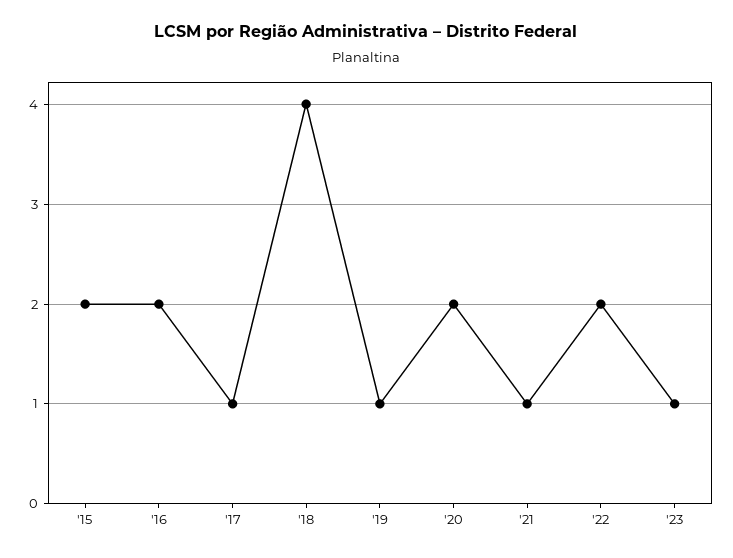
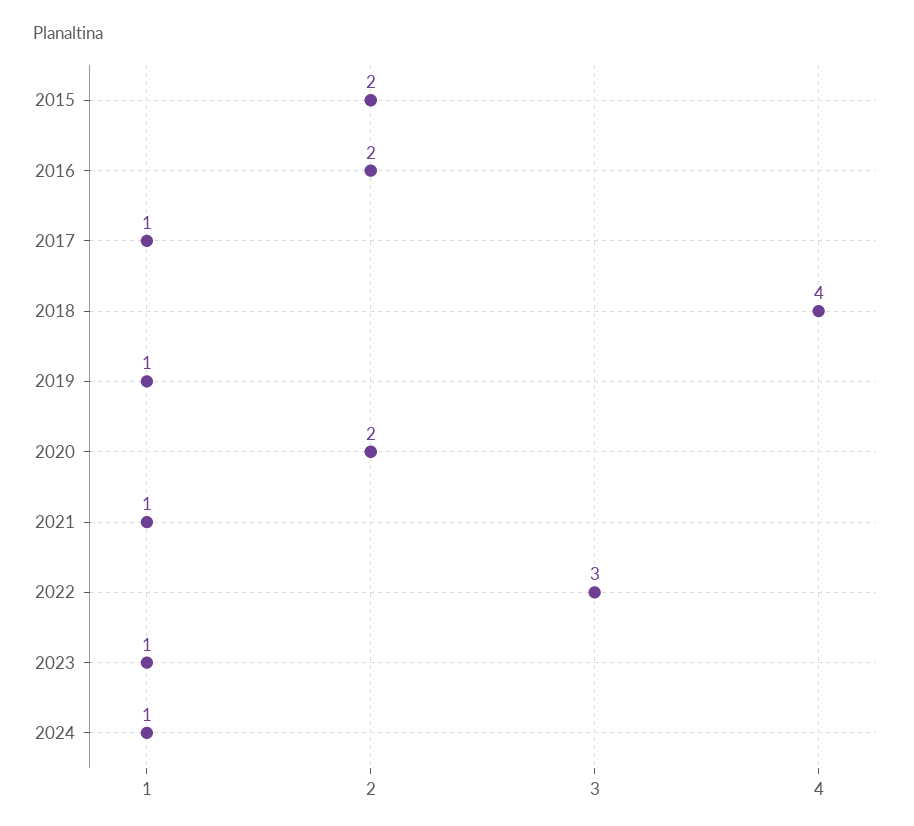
'22: 2 -> 3
2024: none -> 1

